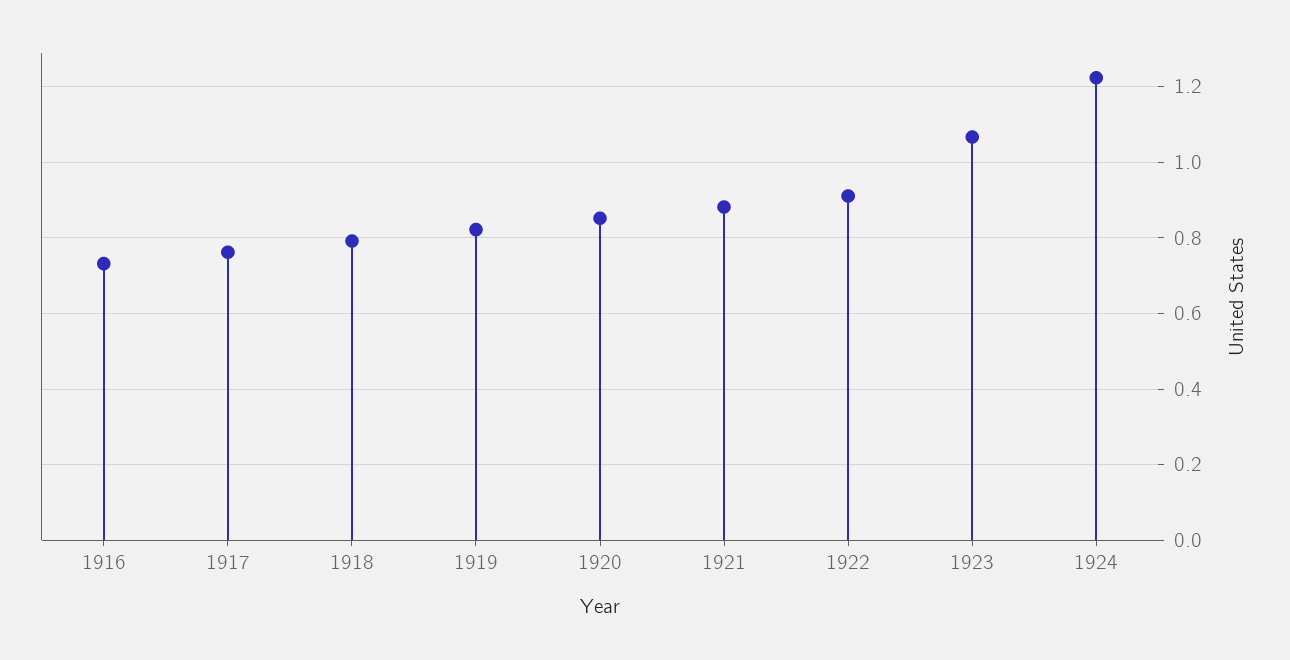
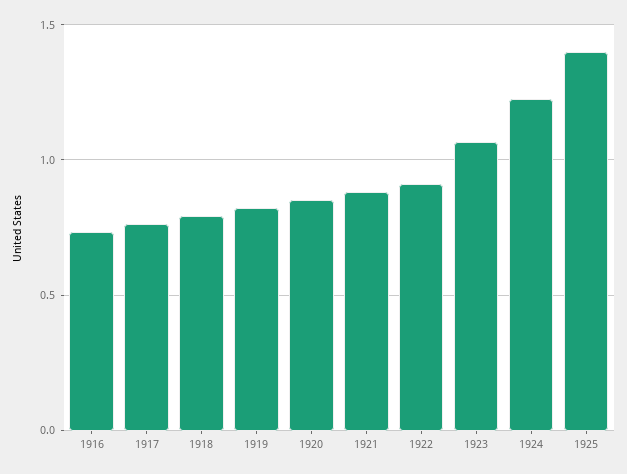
1925: none -> 1.4

